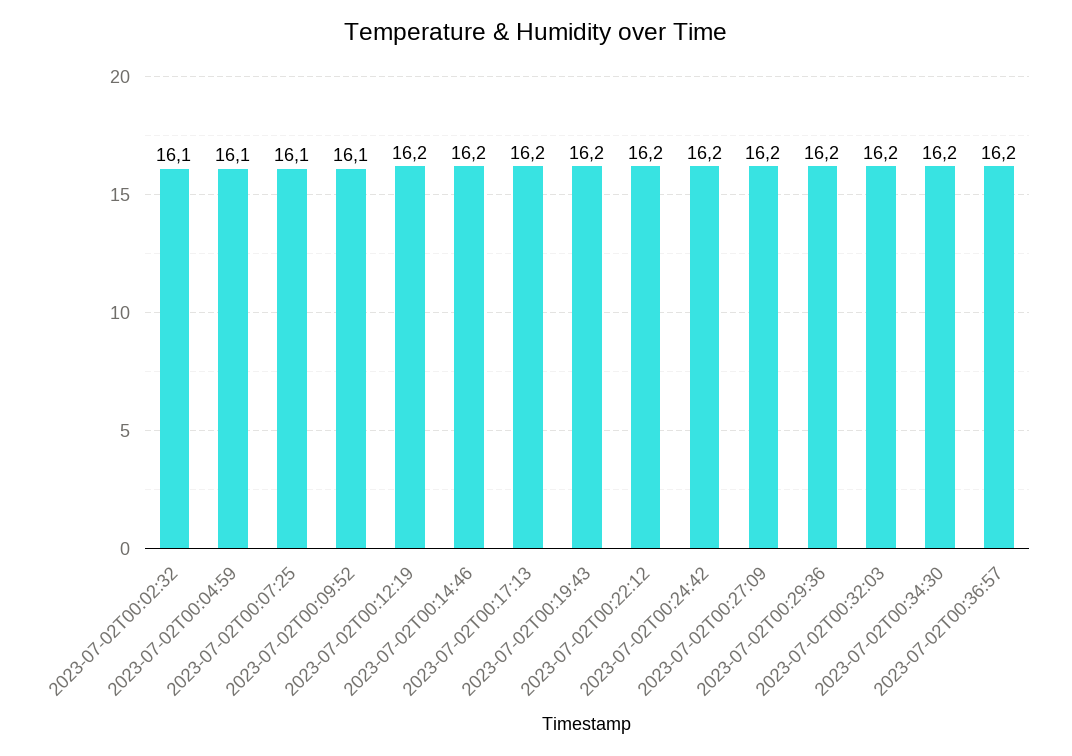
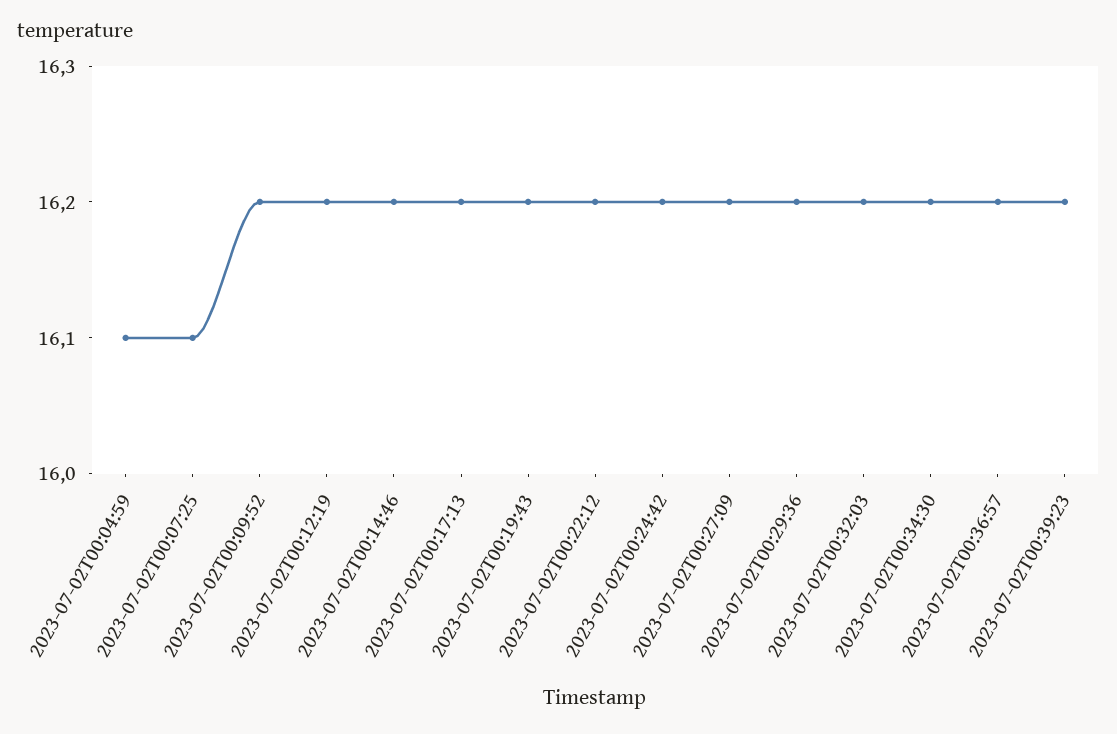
2023-07-02T00:02:32: 16.1 -> none
2023-07-02T00:09:52: 16.1 -> 16.2
2023-07-02T00:39:23: none -> 16.2

